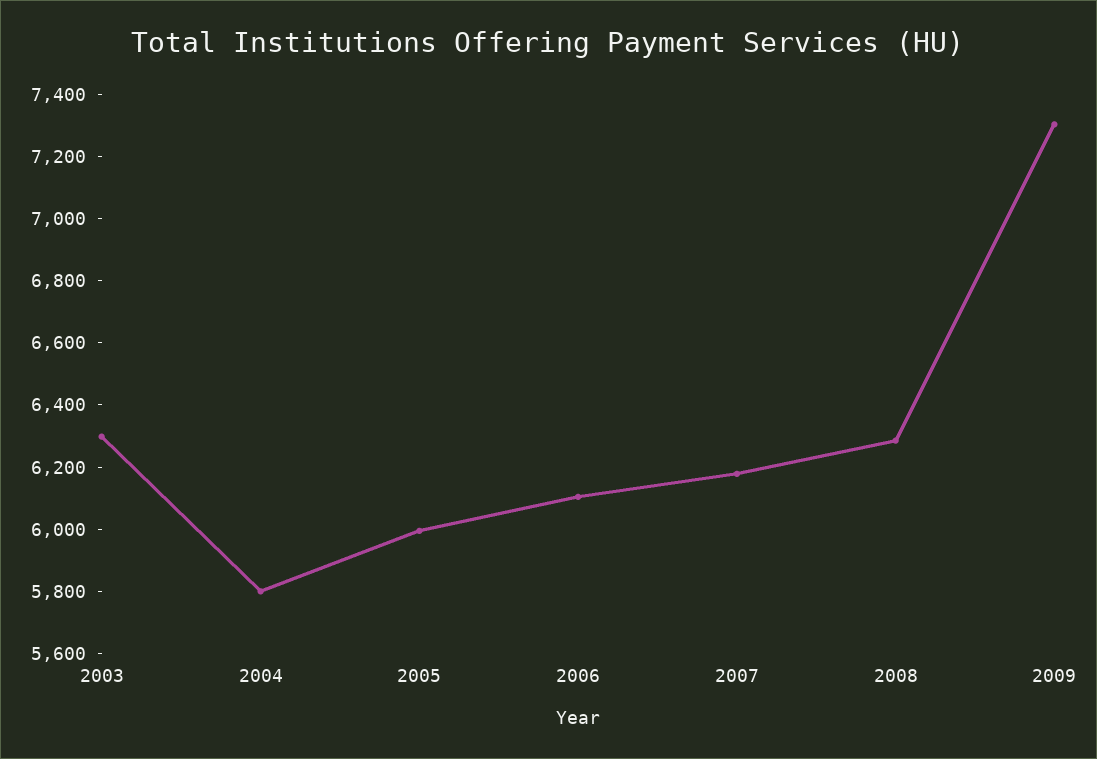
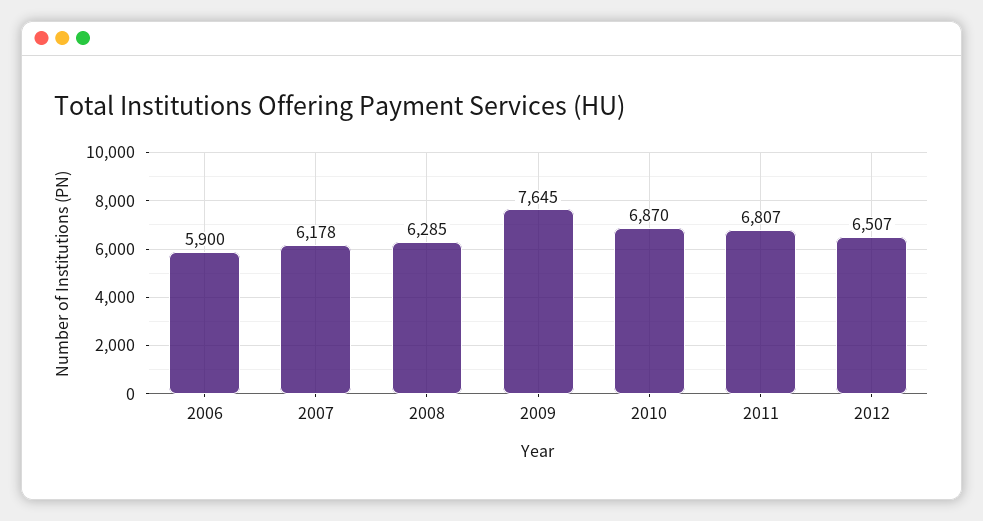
2003: 6300 -> none
2004: 5800 -> none
2005: 6000 -> none
2006: 6100 -> 5900
2009: 7300 -> 7645
2010: none -> 6870
2011: none -> 6807
2012: none -> 6507

